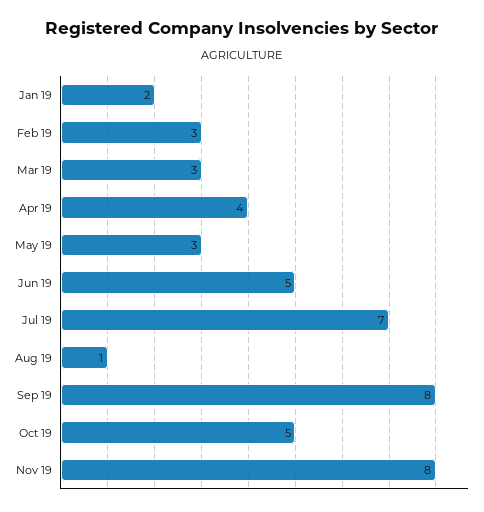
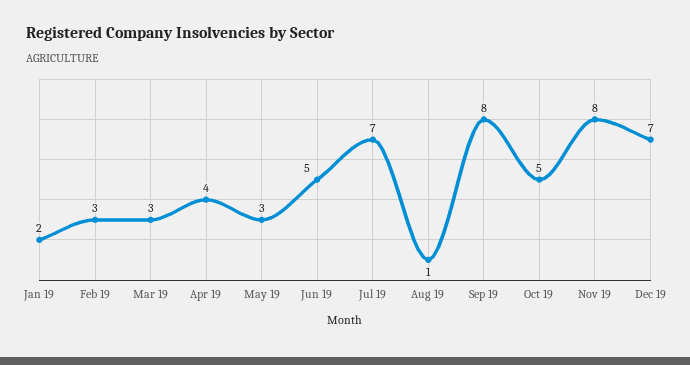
Dec 19: none -> 7

